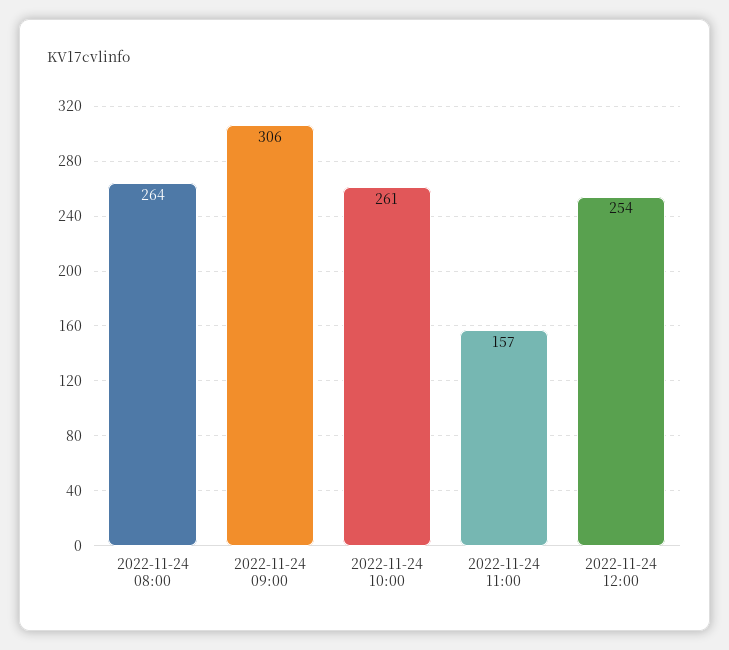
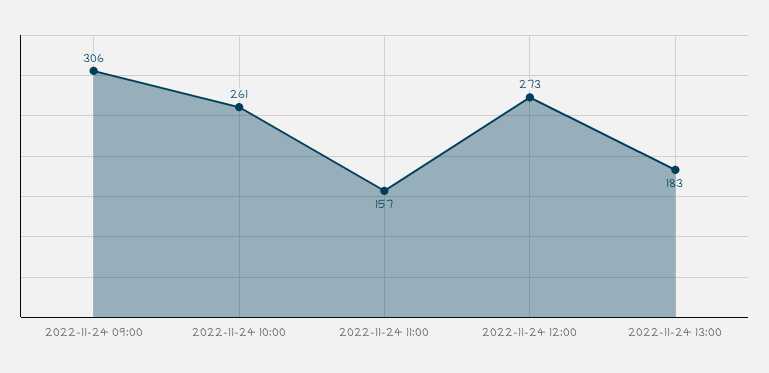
2022-11-24 08:00: 264 -> none
2022-11-24 12:00: 254 -> 273
2022-11-24 13:00: none -> 183

